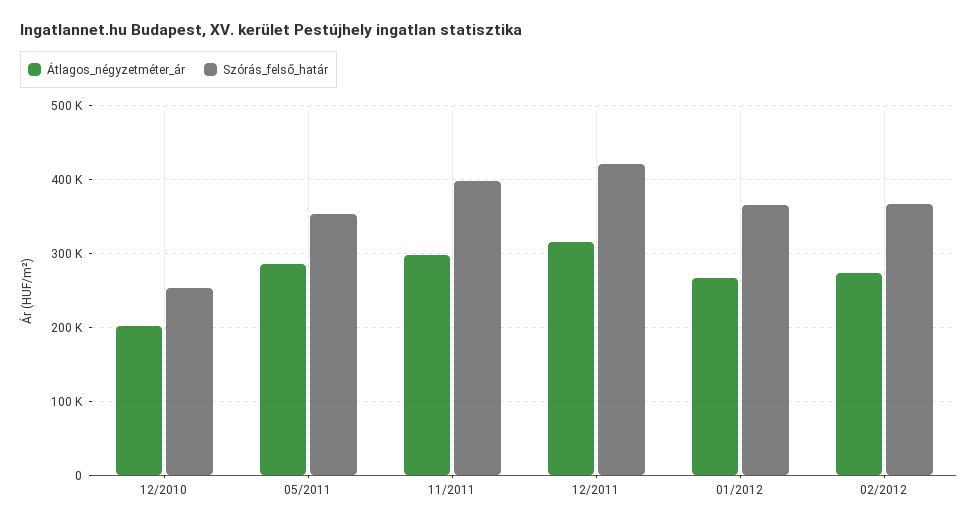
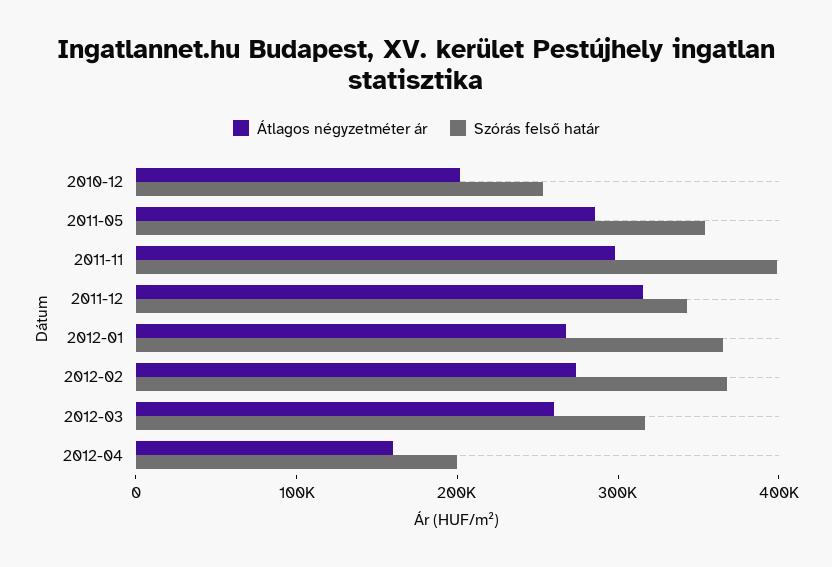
Szórás_felső_határ, 12/2011: 420000 -> 340000
Átlagos_négyzetméter_ár, 2012-03: none -> 260000
Szórás_felső_határ, 2012-03: none -> 320000
Átlagos_négyzetméter_ár, 2012-04: none -> 160000
Szórás_felső_határ, 2012-04: none -> 200000

